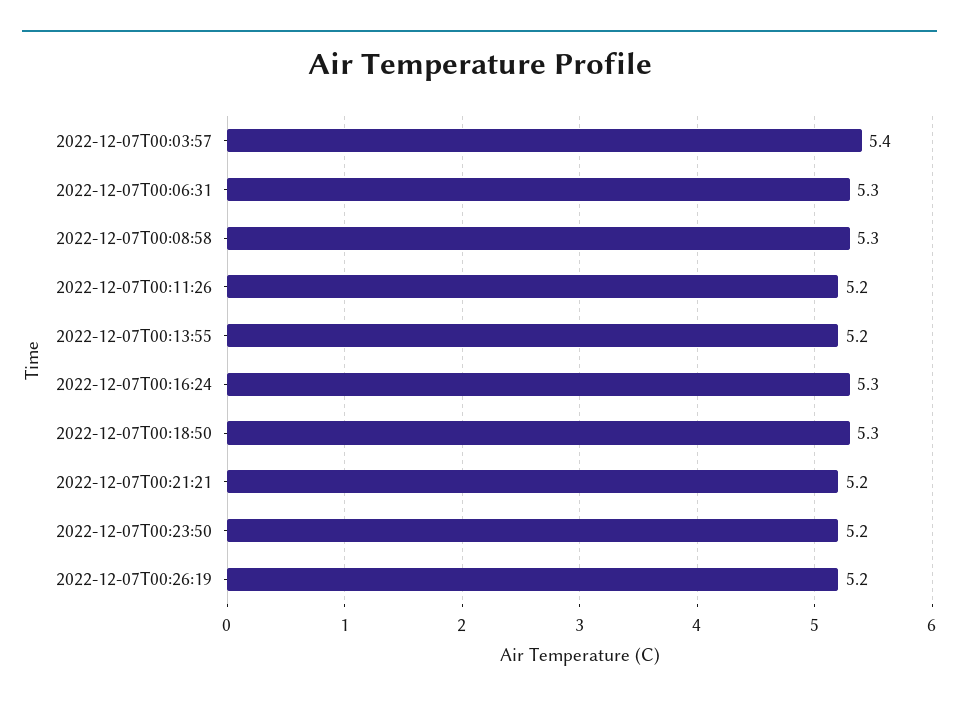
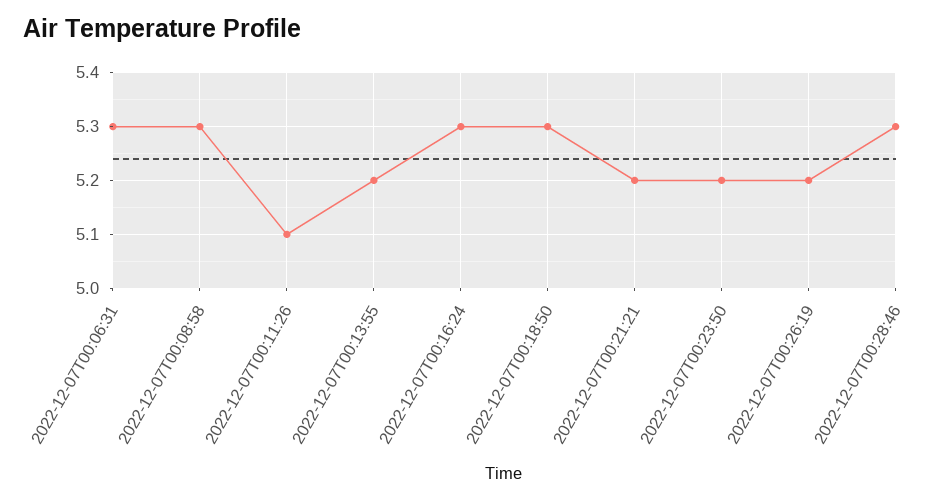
2022-12-07T00:03:57: 5.4 -> none
2022-12-07T00:11:26: 5.2 -> 5.1
2022-12-07T00:28:46: none -> 5.3

